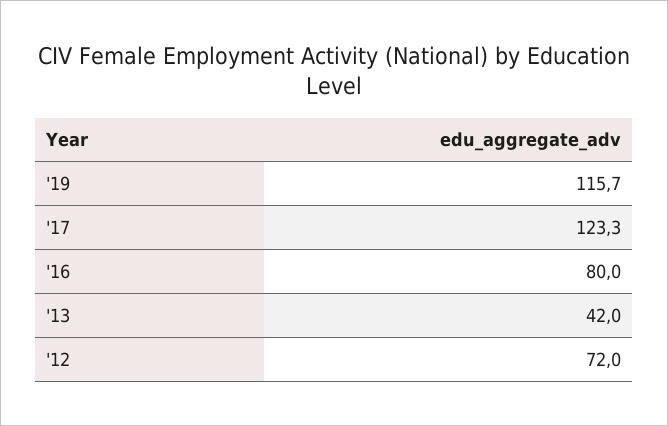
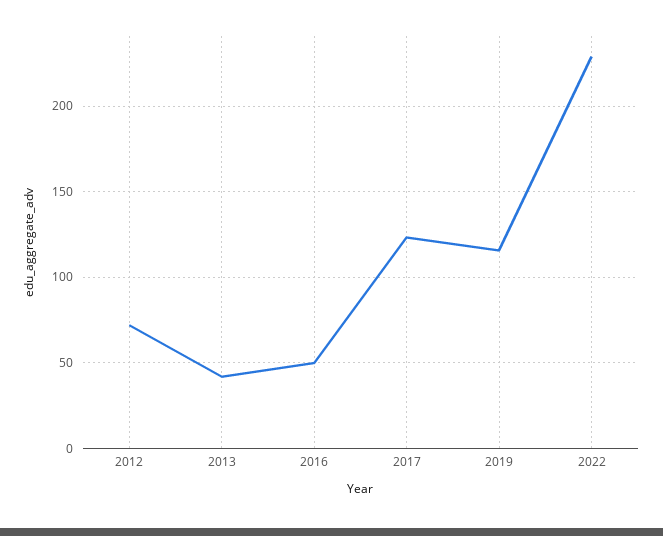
'16: 80 -> 50
2022: none -> 230

